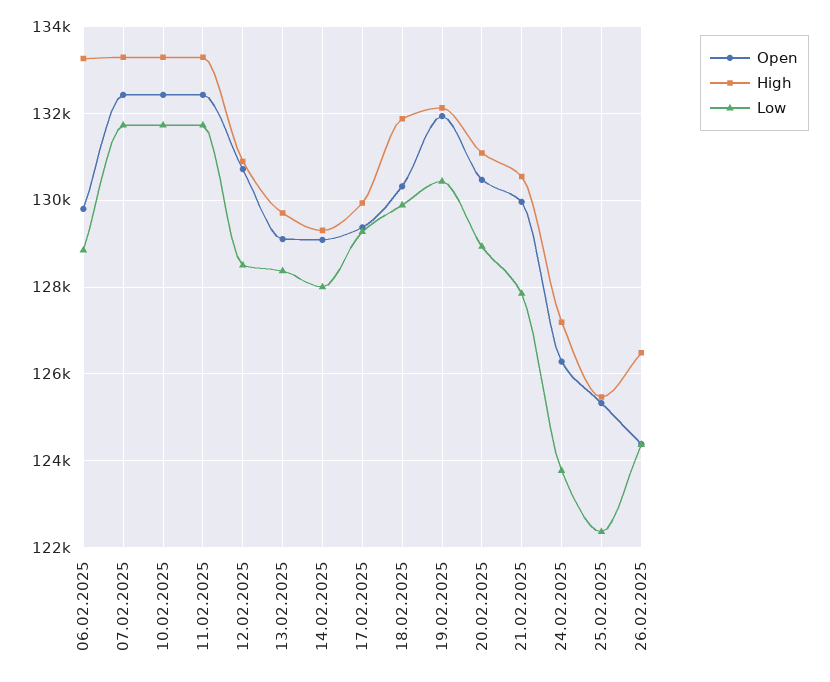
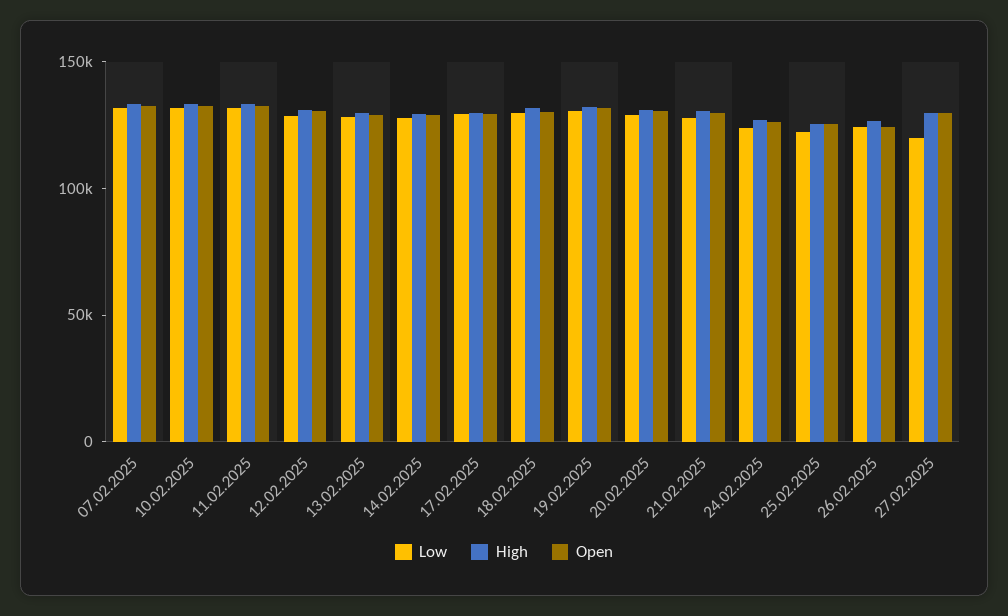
Open, 06.02.2025: 129800 -> none
High, 06.02.2025: 133200 -> none
Low, 06.02.2025: 128800 -> none
Low, 27.02.2025: none -> 120000
High, 27.02.2025: none -> 130000
Open, 27.02.2025: none -> 130000

